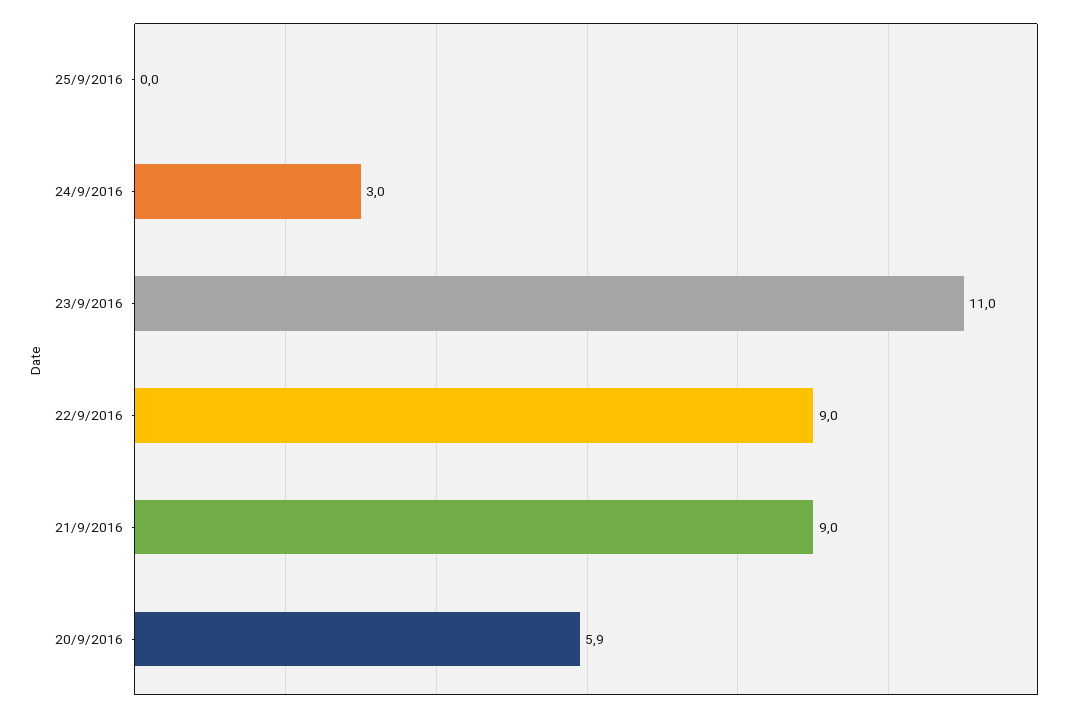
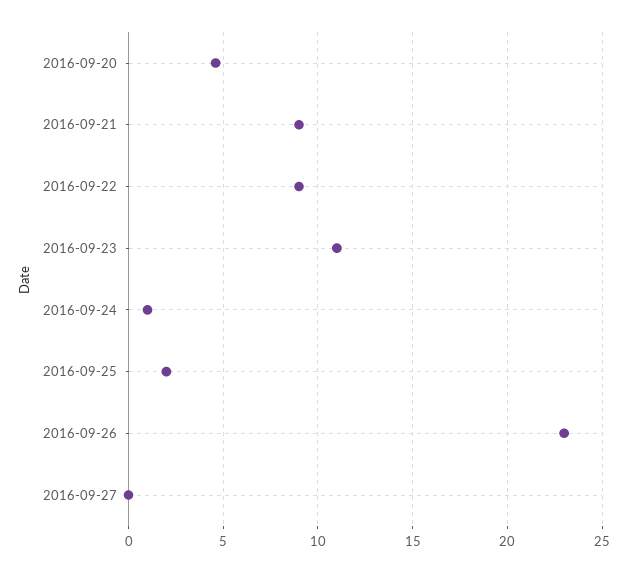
25/9/2016: 0 -> 2
24/9/2016: 3 -> 1
20/9/2016: 5.9 -> 4.5
2016-09-26: none -> 23
2016-09-27: none -> 0

